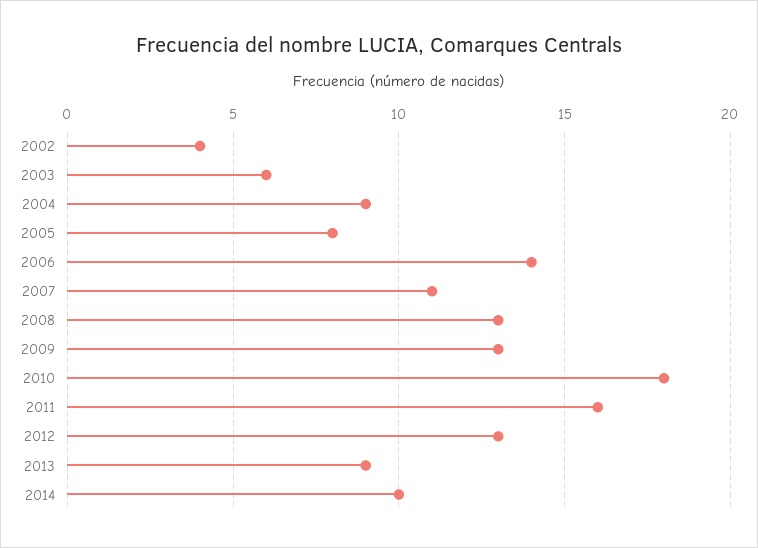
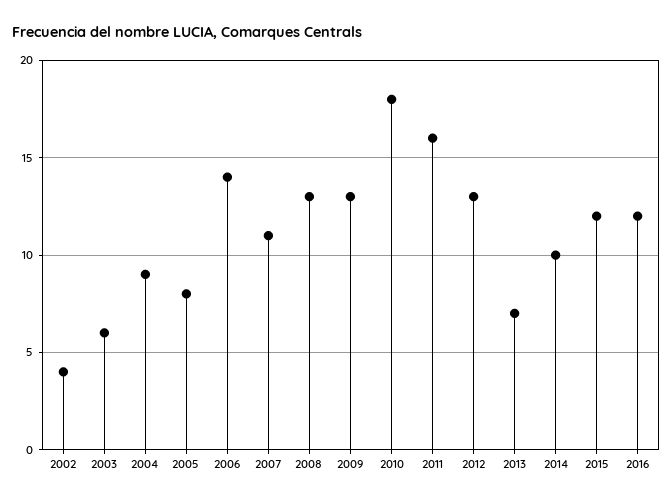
2013: 9 -> 7
2015: none -> 12
2016: none -> 12

